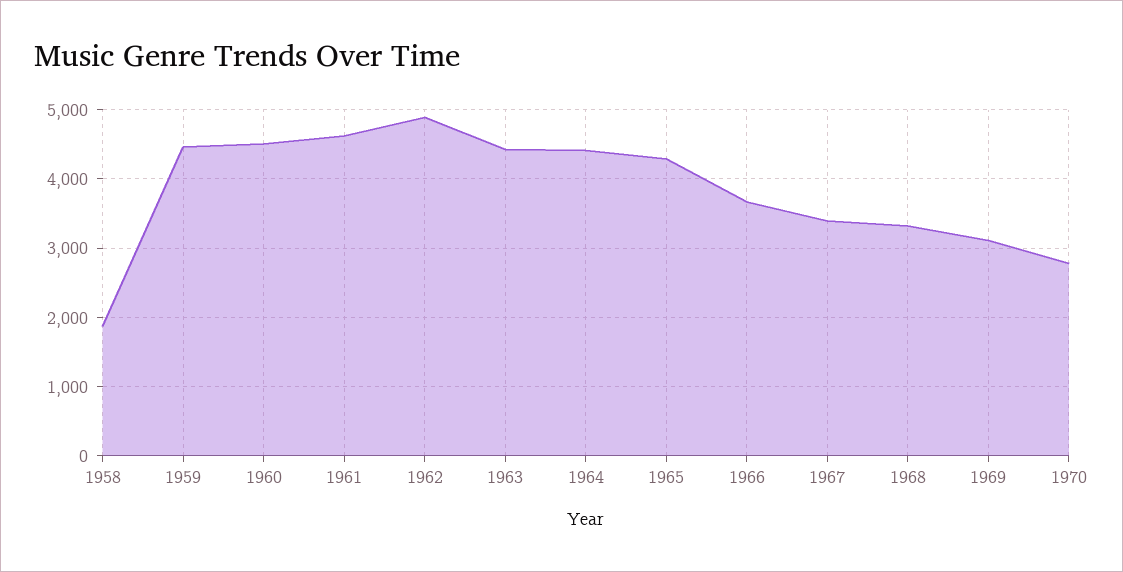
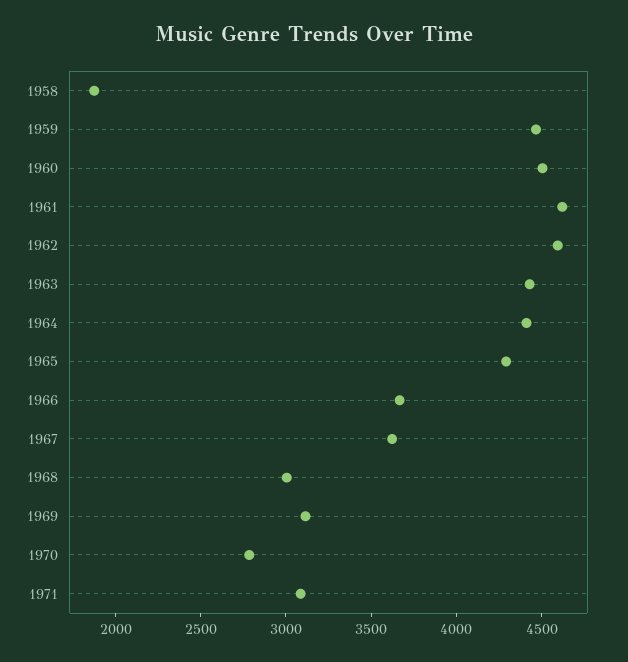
1962: 4900 -> 4600
1967: 3400 -> 3600
1968: 3300 -> 3000
1971: none -> 3100

